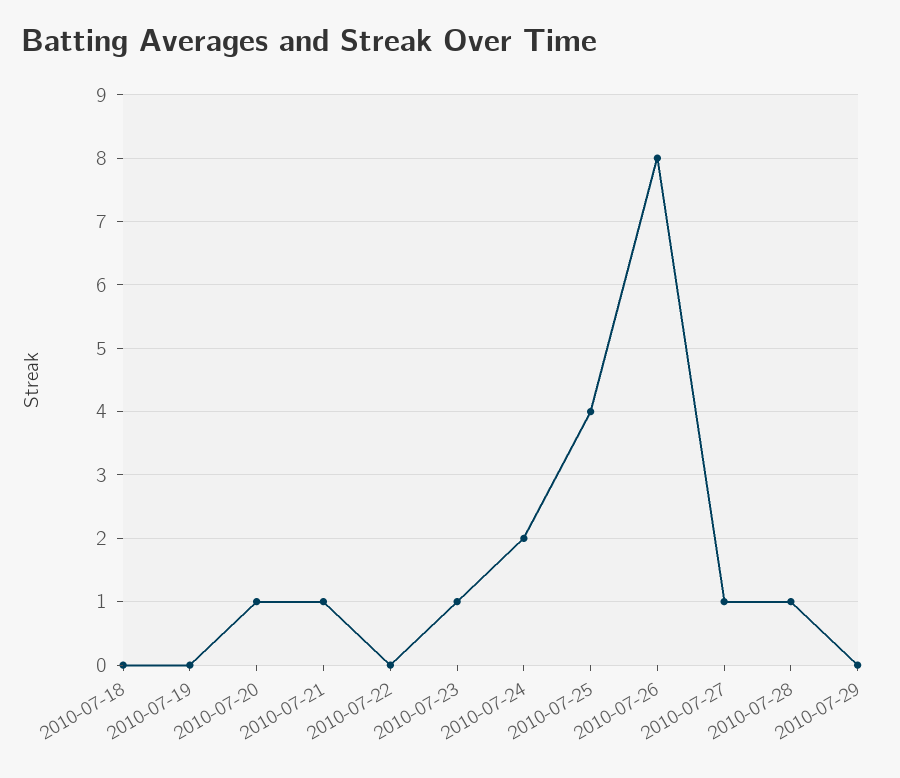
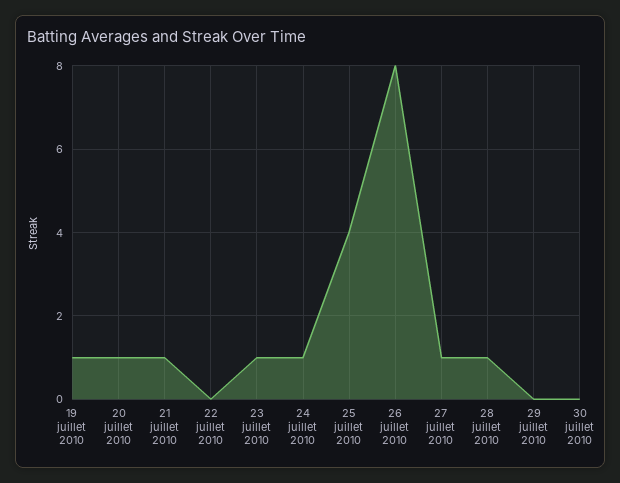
2010-07-18: 0 -> none
2010-07-19: 0 -> 1
2010-07-24: 2 -> 1
30 juillet 2010: none -> 0

